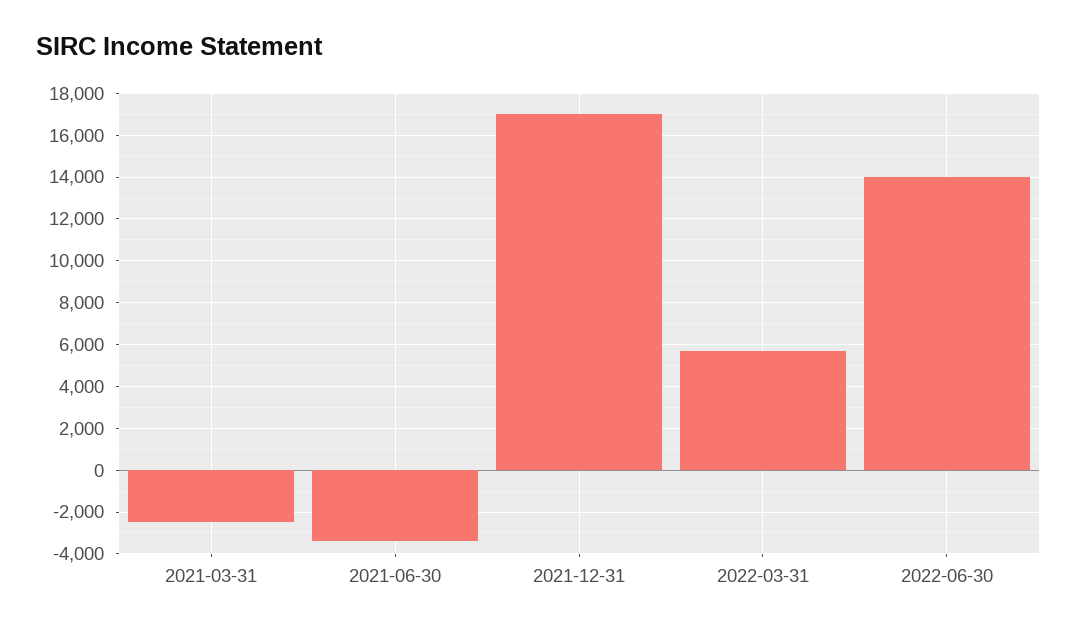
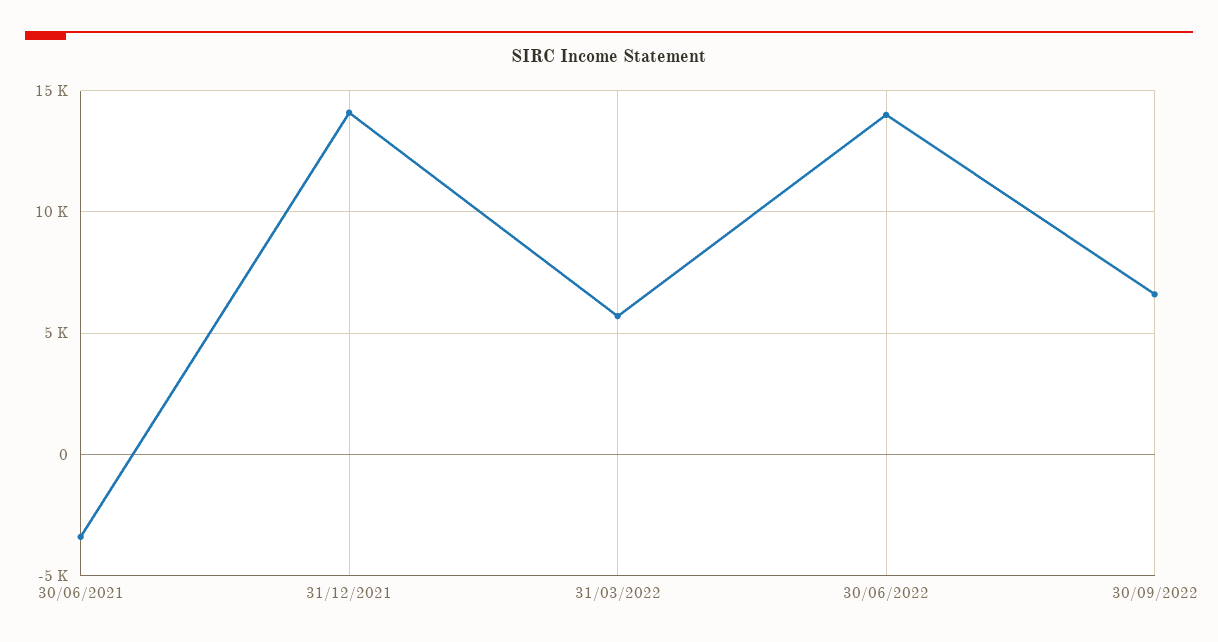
2021-03-31: -2500 -> none
2021-12-31: 17000 -> 14000
30/09/2022: none -> 6500

